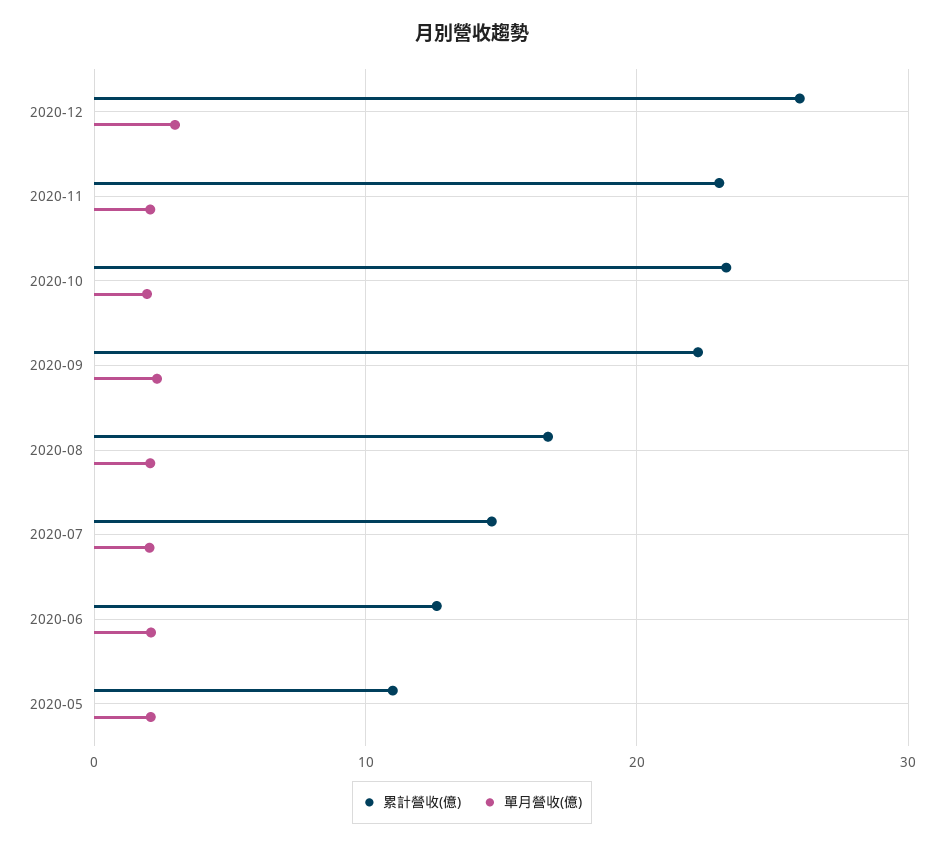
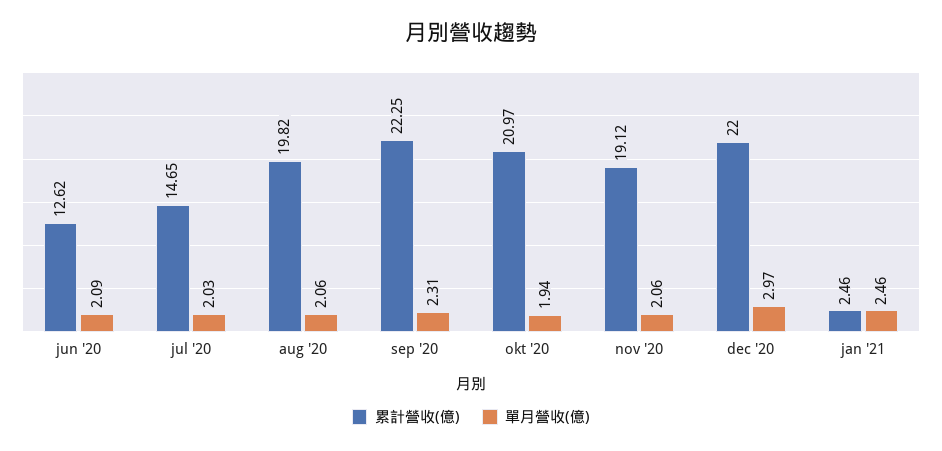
累計營收(億), 2020-12: 26 -> 22
累計營收(億), 2020-11: 23 -> 19.12
累計營收(億), 2020-10: 23 -> 20.97
累計營收(億), 2020-08: 17 -> 19.82
累計營收(億), 2020-05: 11 -> none
單月營收(億), 2020-05: 2 -> none
累計營收(億), jan '21: none -> 2.46
單月營收(億), jan '21: none -> 2.46

